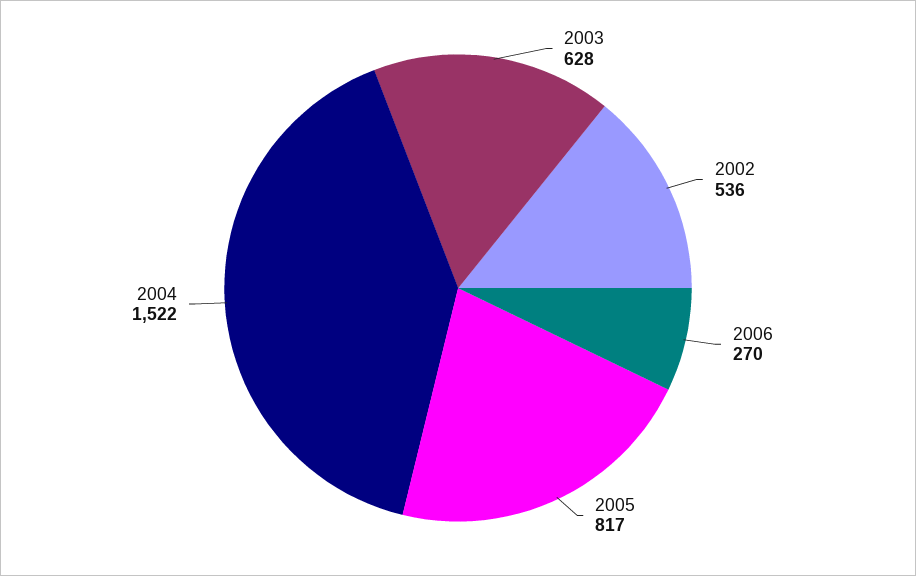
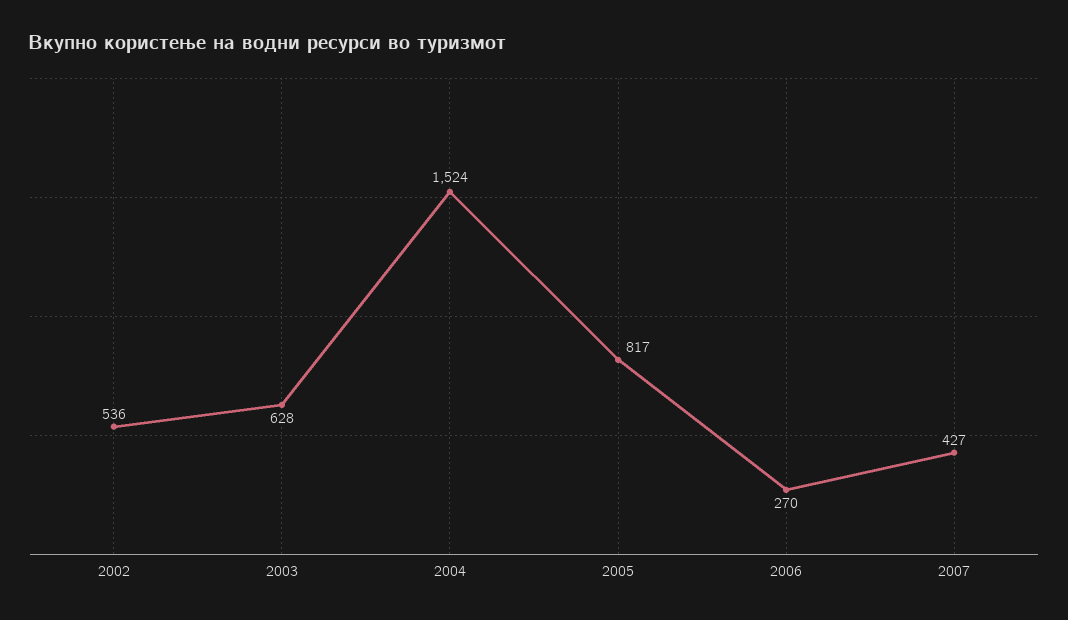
2004: 1522 -> 1524
2007: none -> 427

